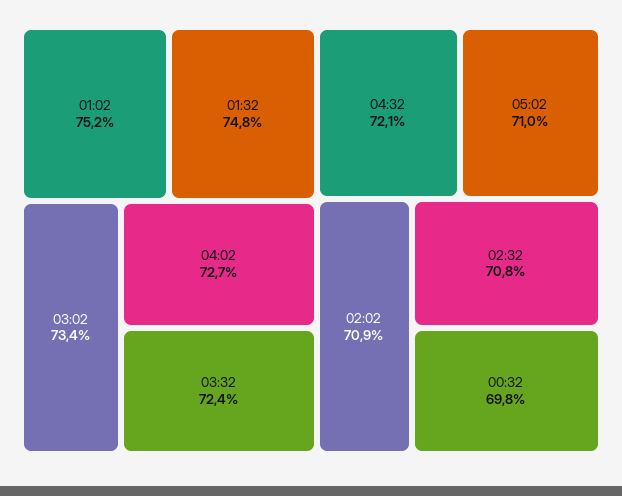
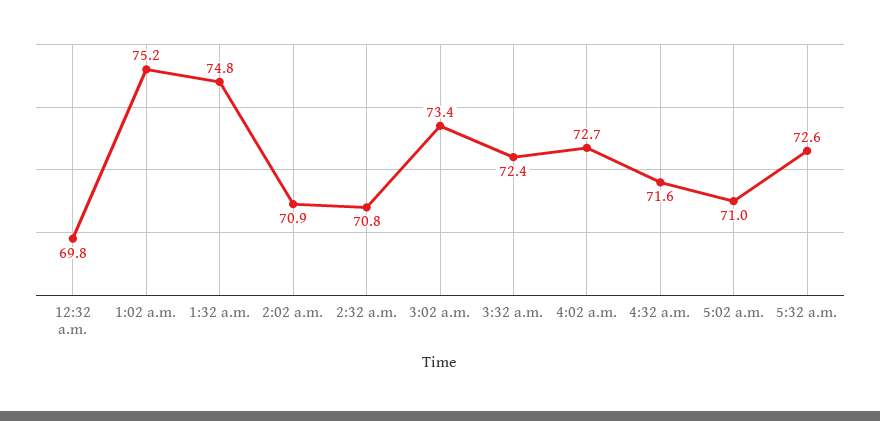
04:32: 72.1 -> 71.6
5:32 a.m.: none -> 72.6

